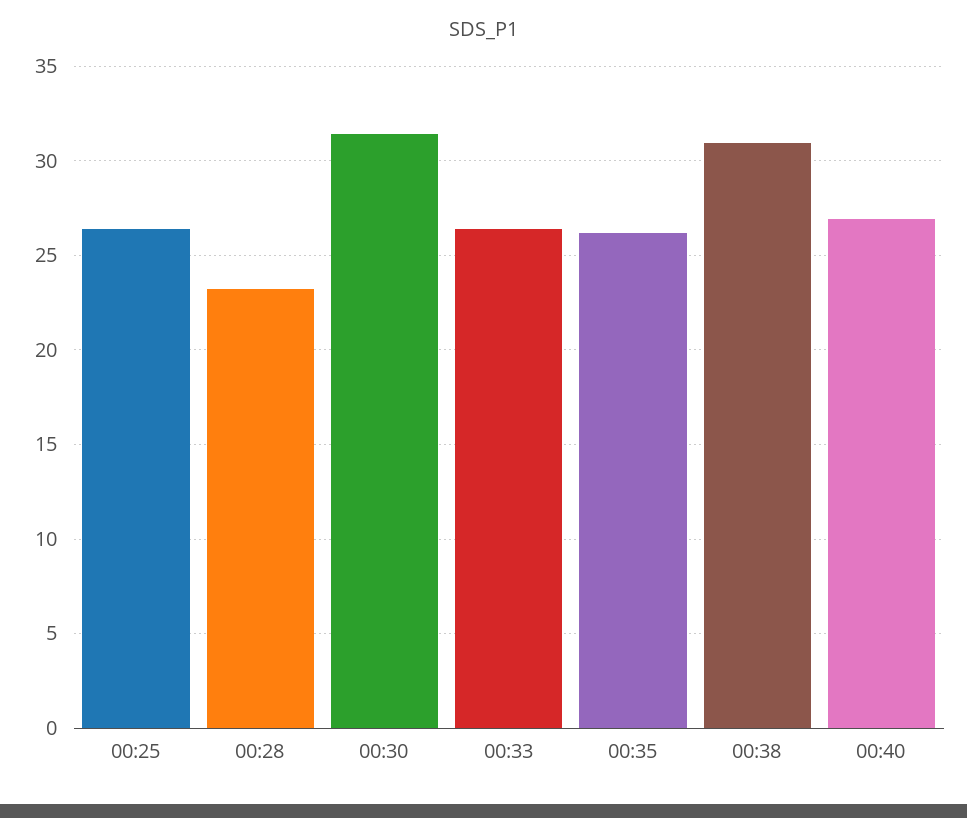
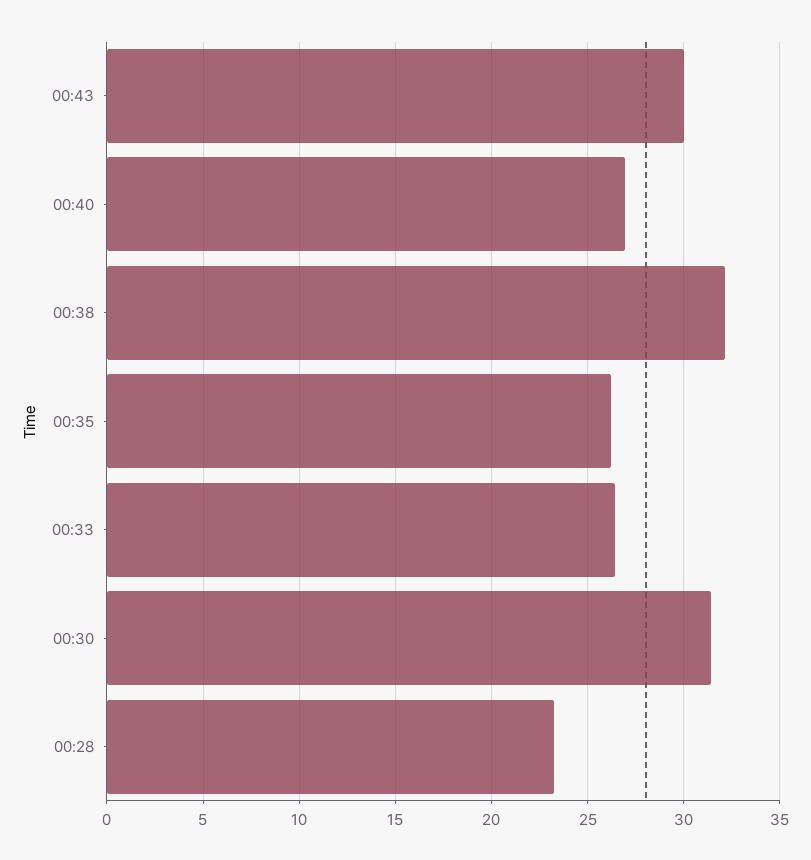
00:25: 26.5 -> none
00:38: 31 -> 32
00:43: none -> 30

